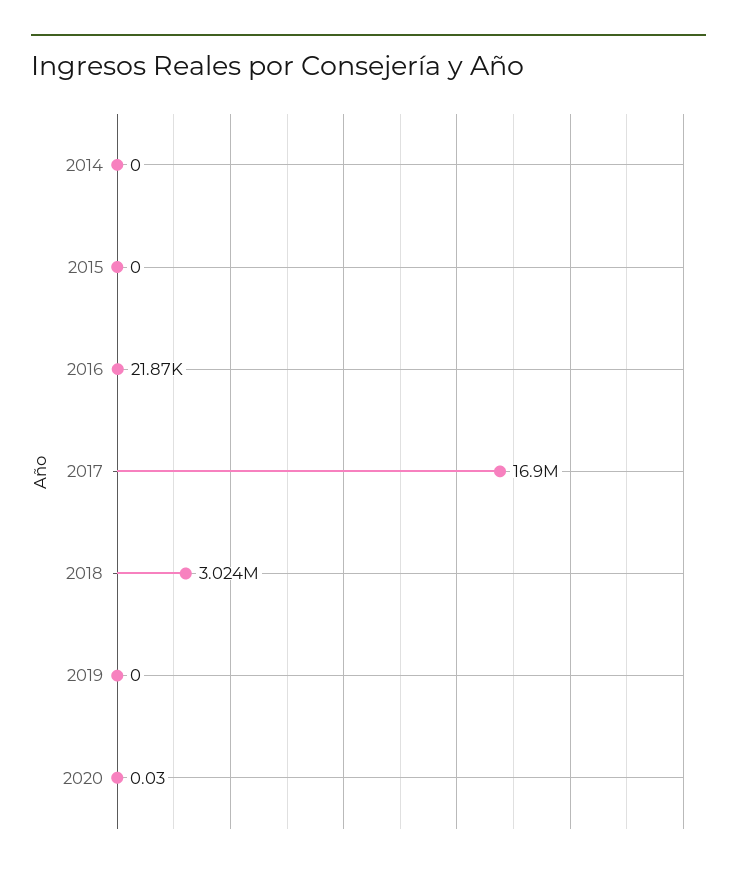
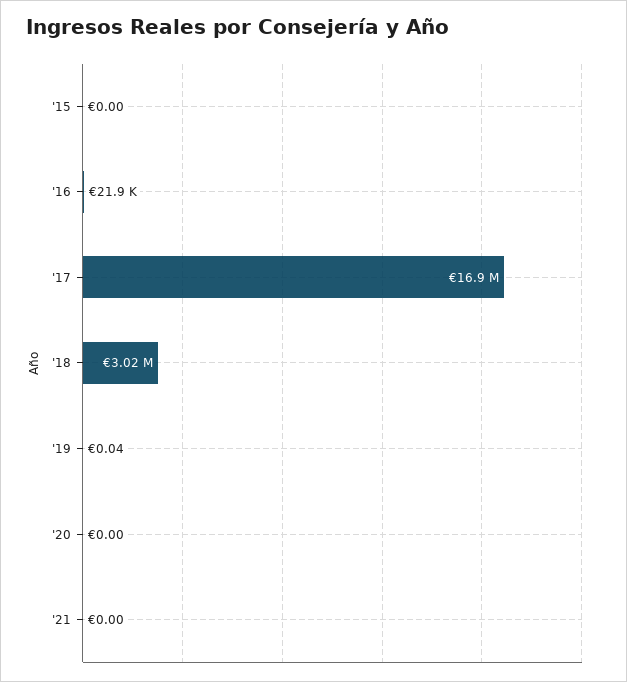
2014: 0 -> none
2019: 0 -> 0.04
2020: 0.03 -> 0
'21: none -> 0

